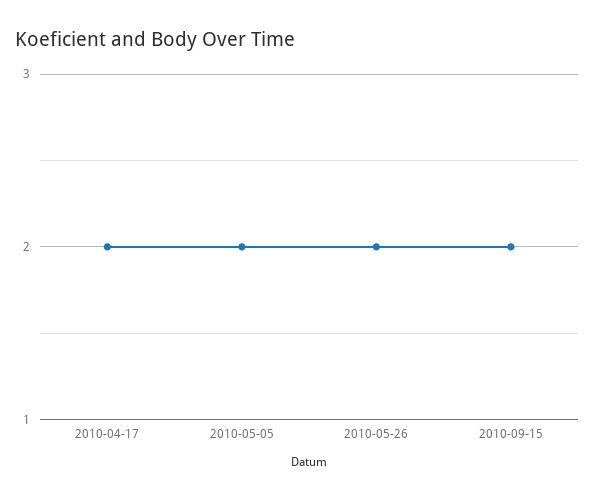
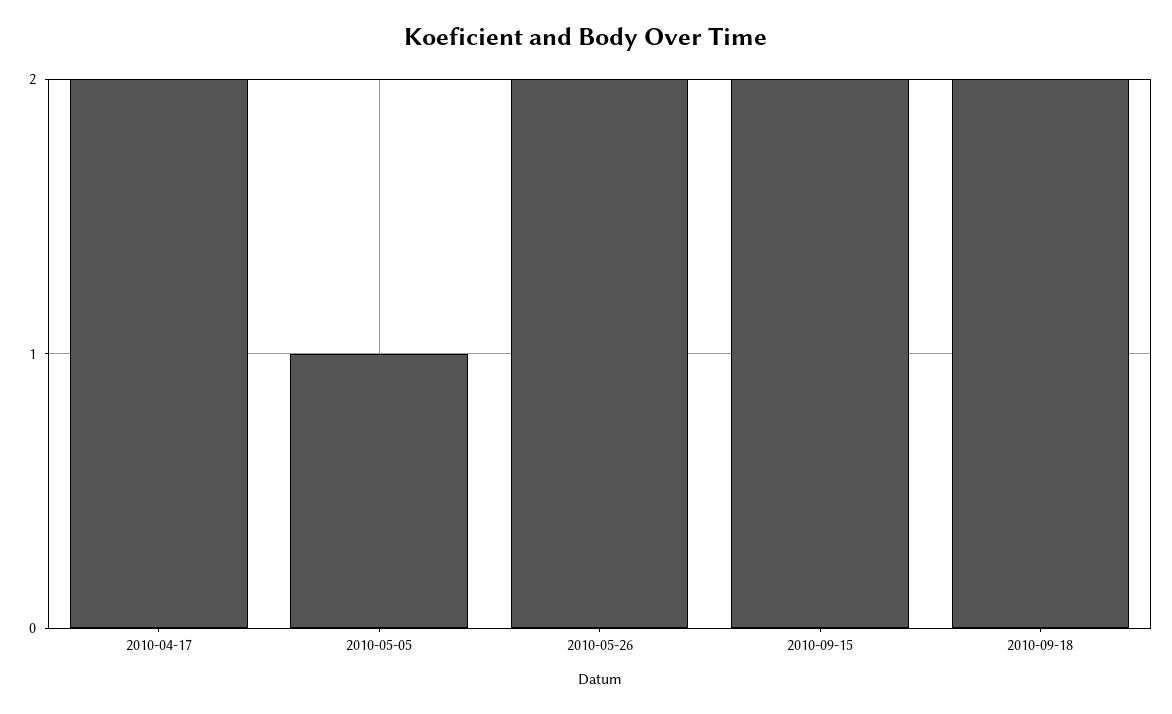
2010-05-05: 2 -> 1
2010-09-18: none -> 2

